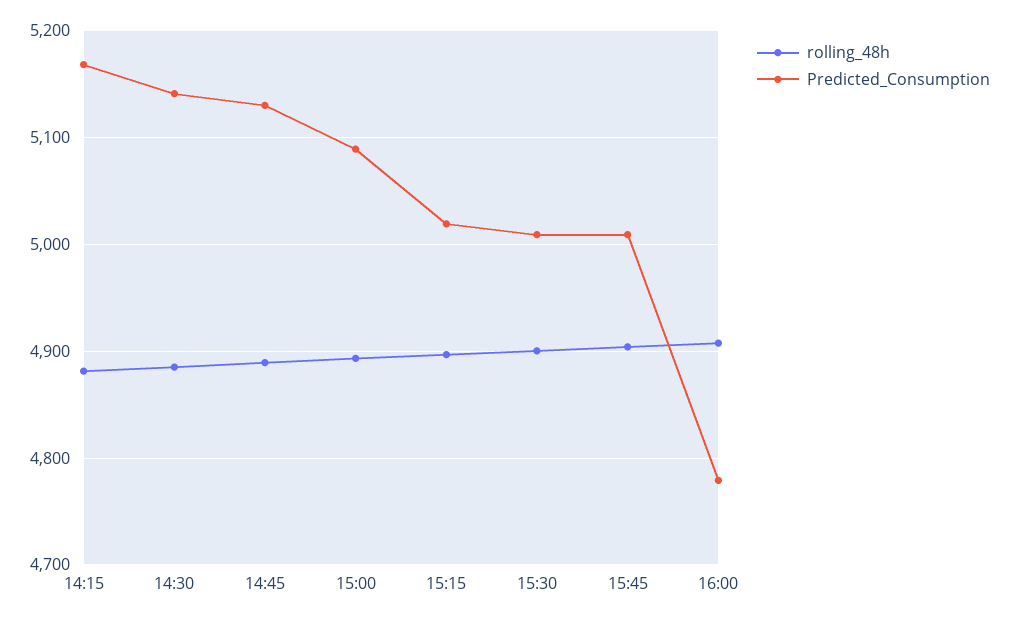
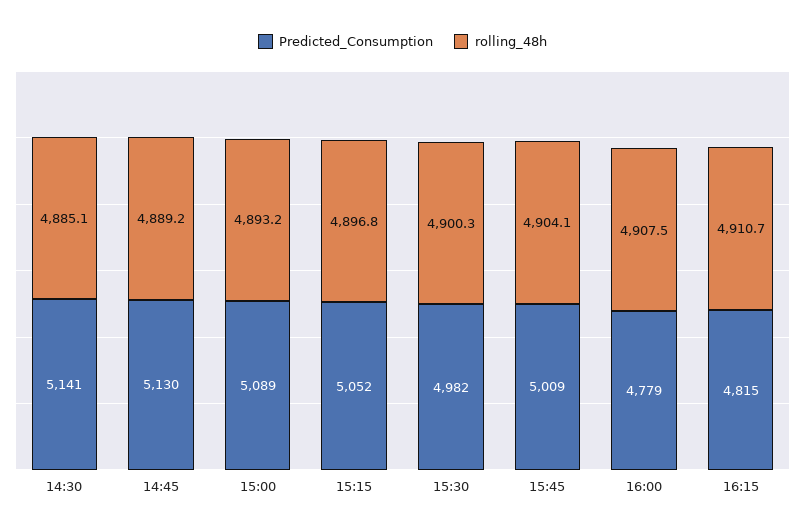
rolling_48h, 14:15: 4880 -> none
Predicted_Consumption, 14:15: 5170 -> none
Predicted_Consumption, 15:15: 5020 -> 5052
Predicted_Consumption, 15:30: 5010 -> 4982
Predicted_Consumption, 16:15: none -> 4815
rolling_48h, 16:15: none -> 4910.7

